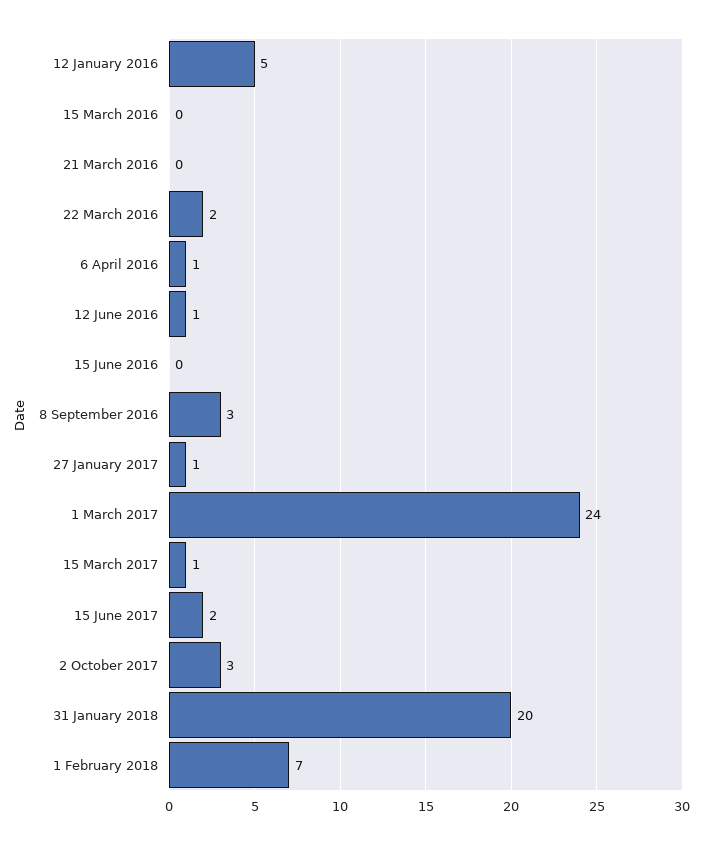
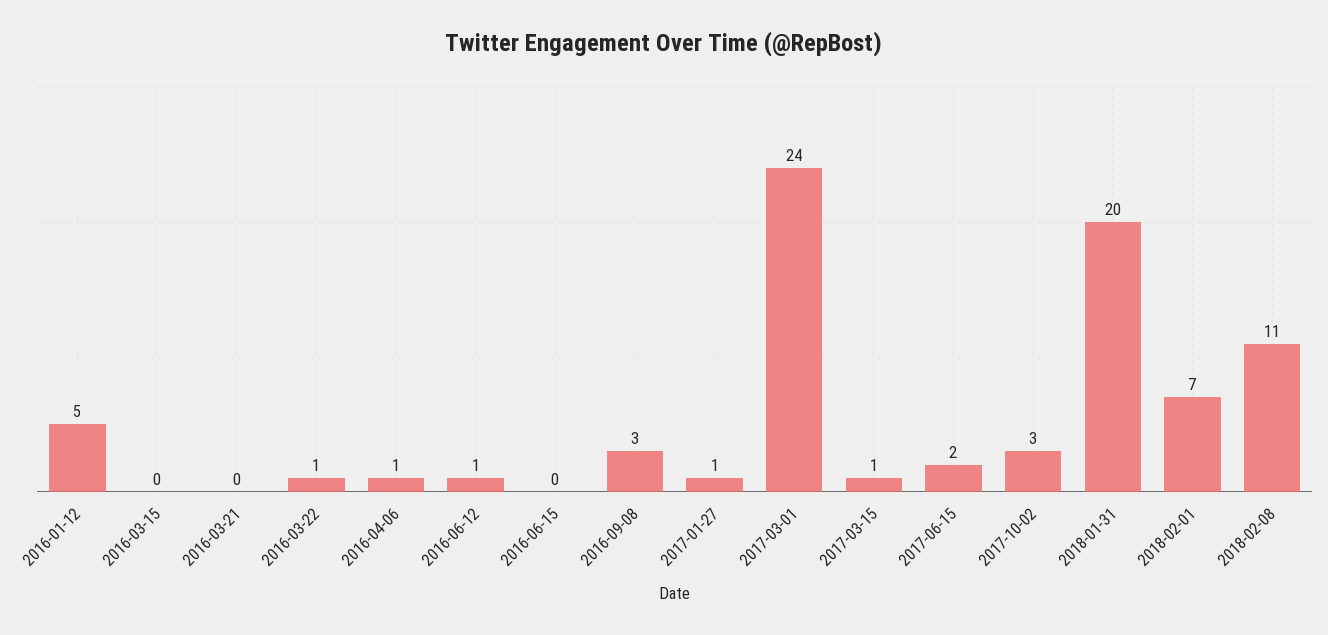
22 March 2016: 2 -> 1
2018-02-08: none -> 11

